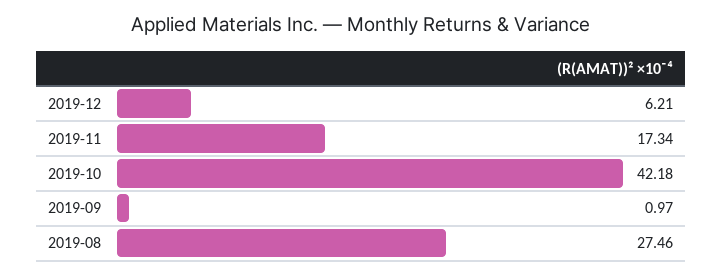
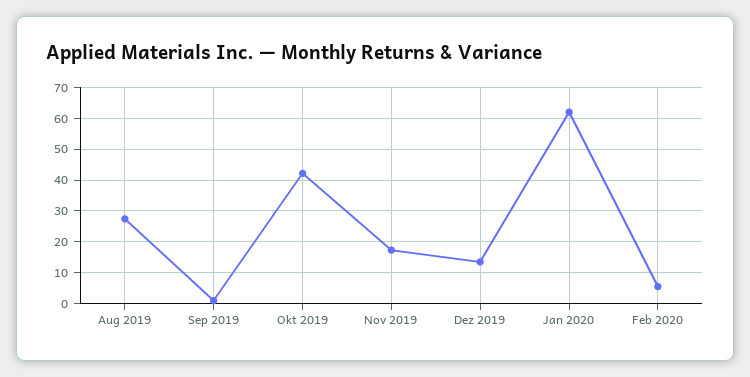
2019-12: 6.21 -> 14
Jan 2020: none -> 62
Feb 2020: none -> 6

